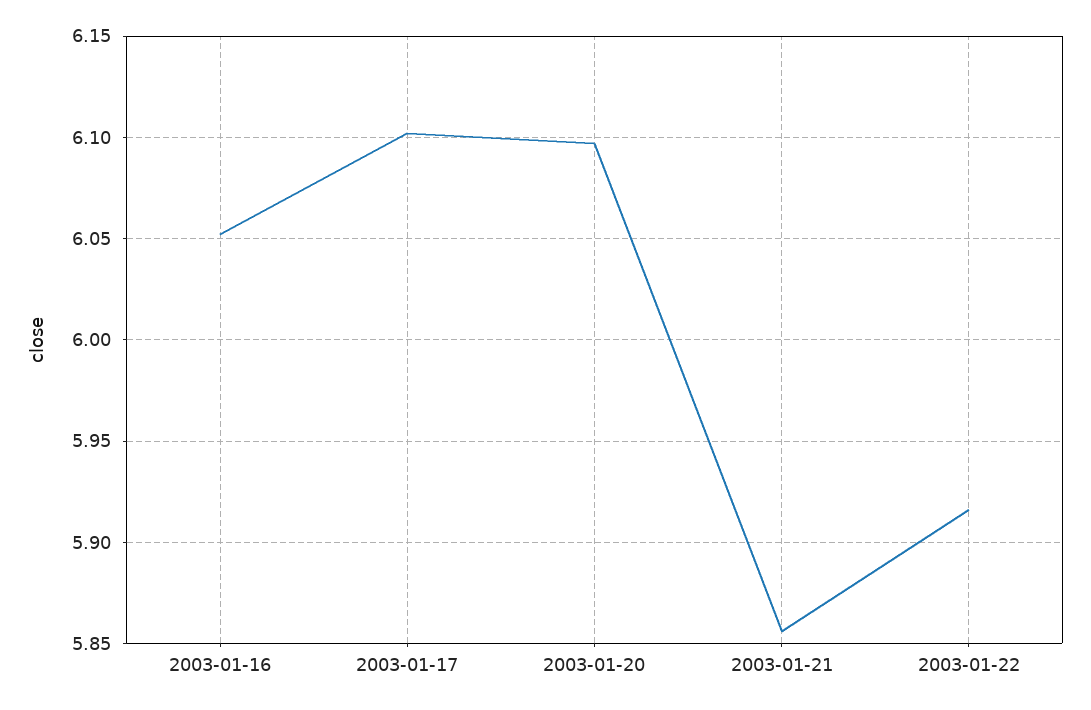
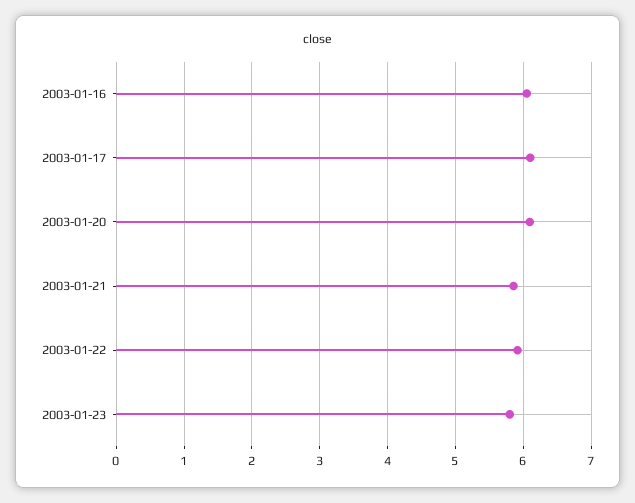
2003-01-23: none -> 5.8

